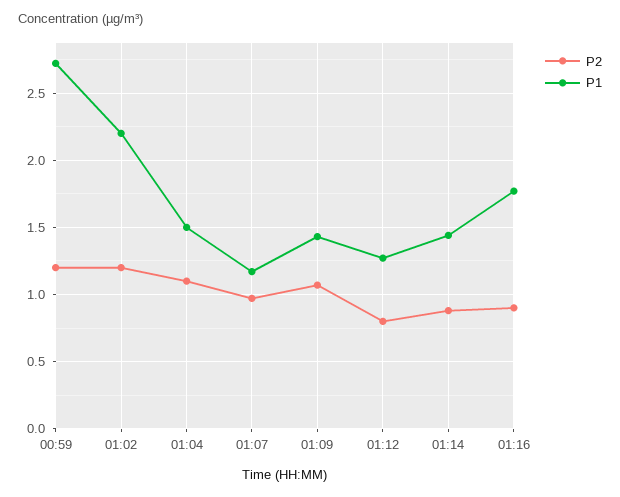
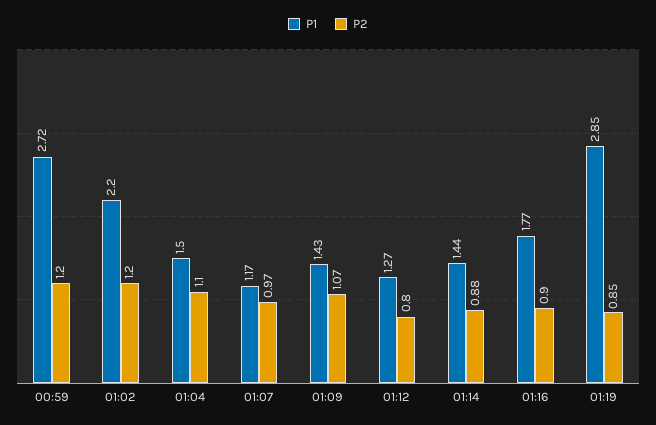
P1, 01:19: none -> 2.85
P2, 01:19: none -> 0.85

